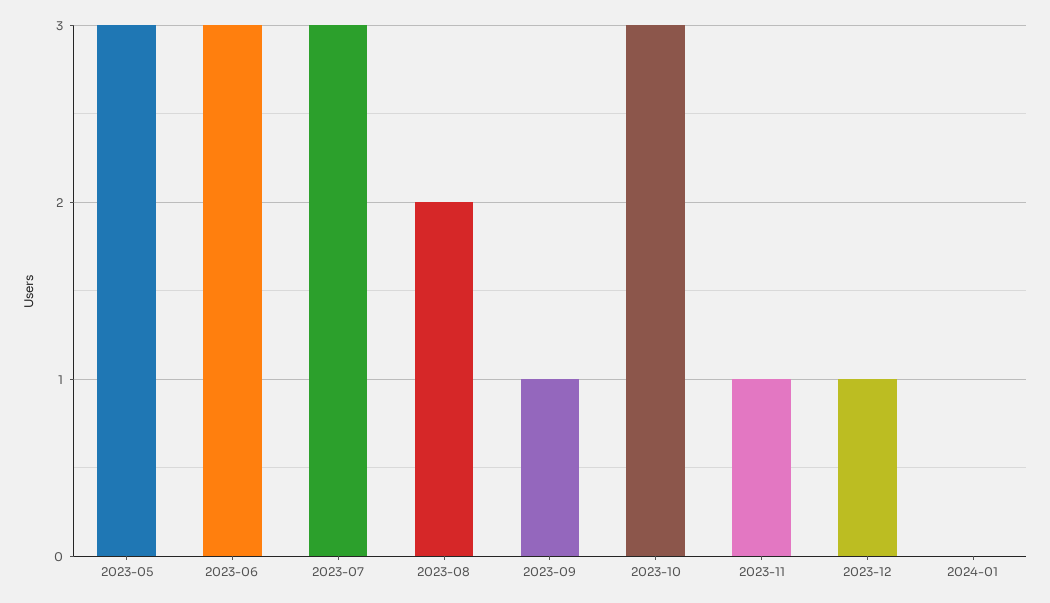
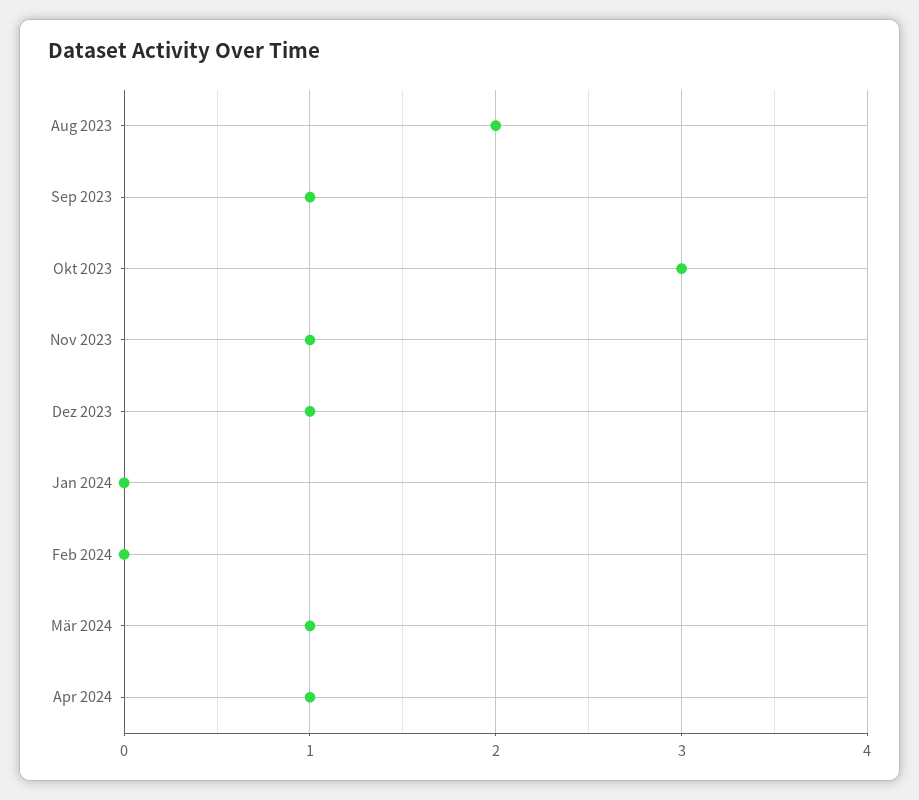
2023-05: 3 -> none
2023-06: 3 -> none
2023-07: 3 -> none
Feb 2024: none -> 0
Mär 2024: none -> 1
Apr 2024: none -> 1

